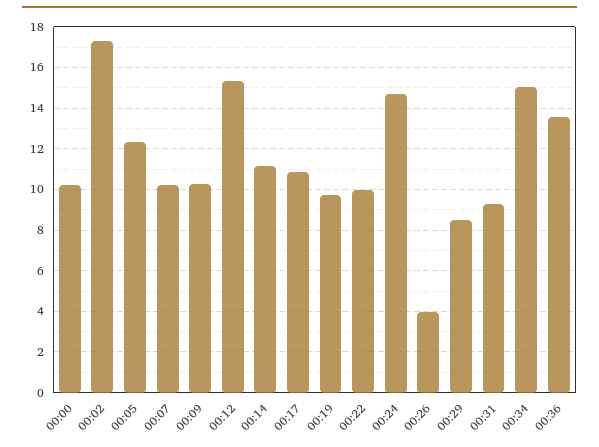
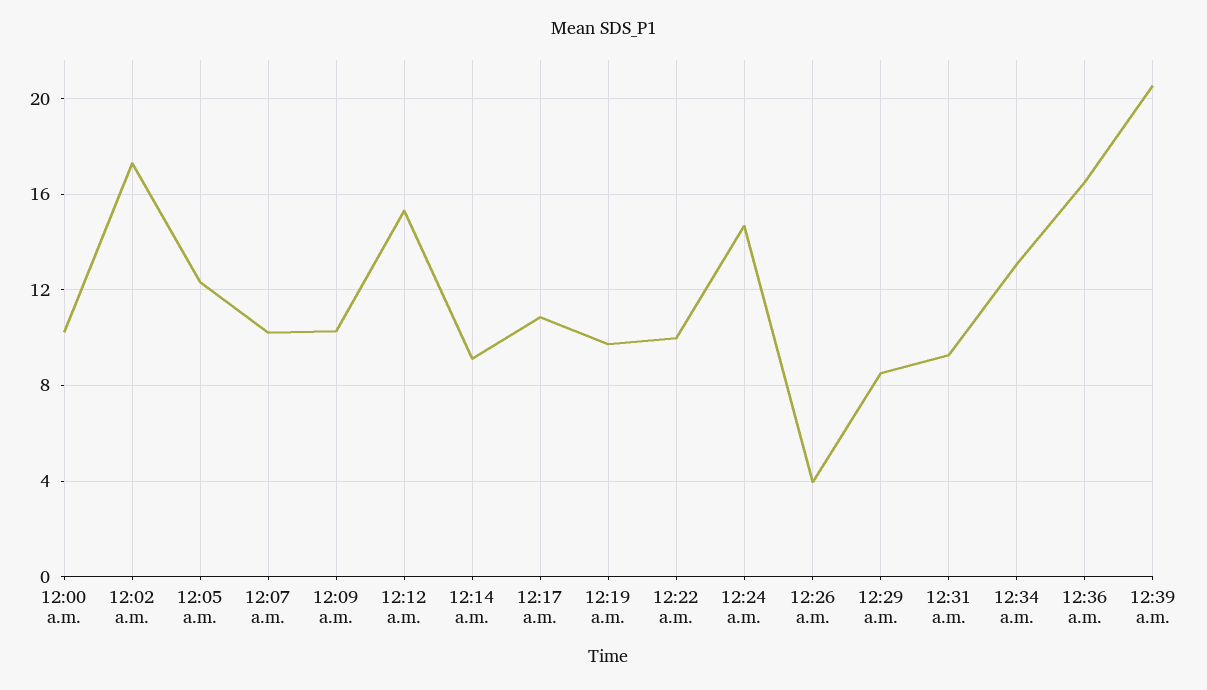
00:14: 11 -> 9
00:34: 15 -> 13
00:36: 13.5 -> 16.5
12:39 a.m.: none -> 20.5

